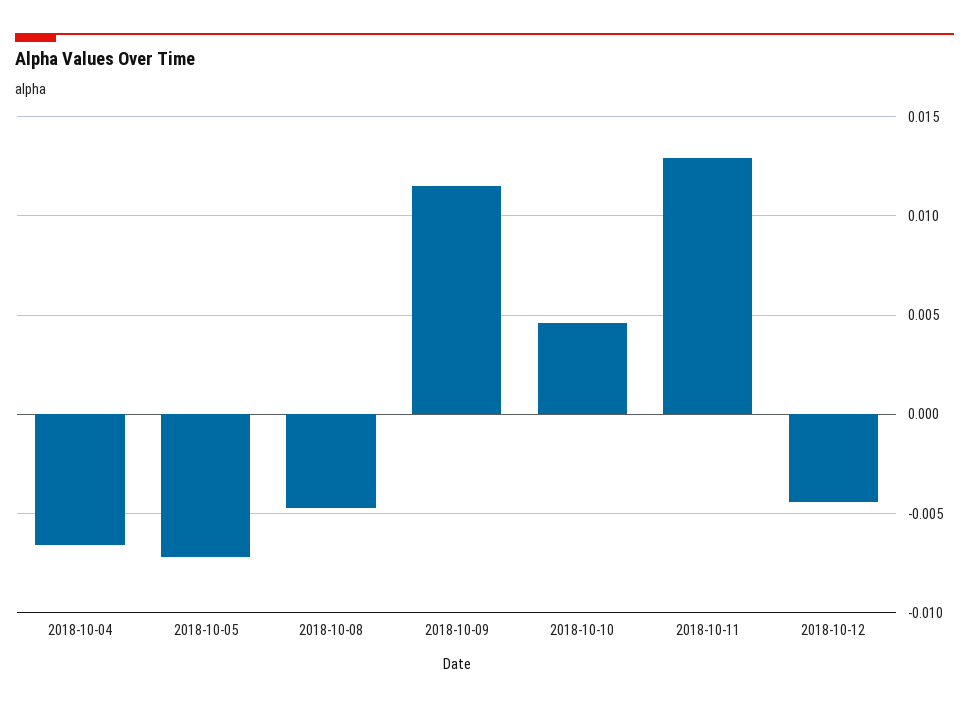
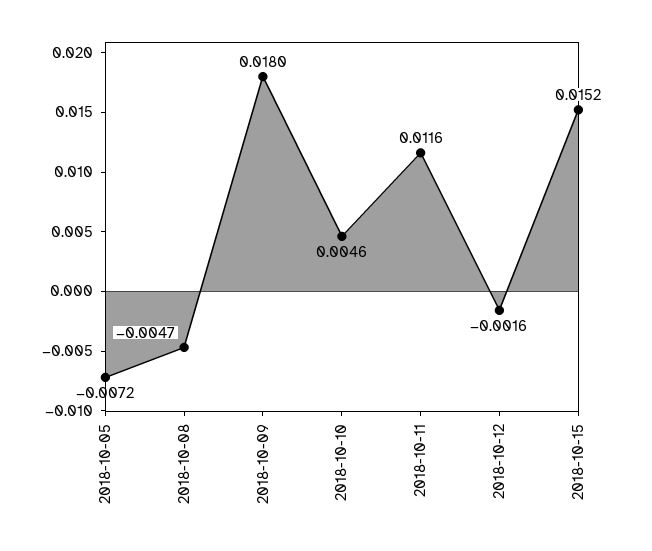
2018-10-04: -0.0065 -> none
2018-10-09: 0.0115 -> 0.018
2018-10-11: 0.013 -> 0.0116
2018-10-12: -0.0045 -> -0.0016
2018-10-15: none -> 0.0152

